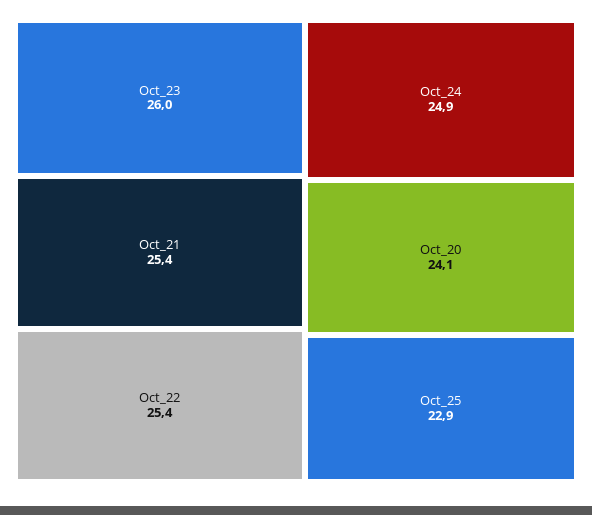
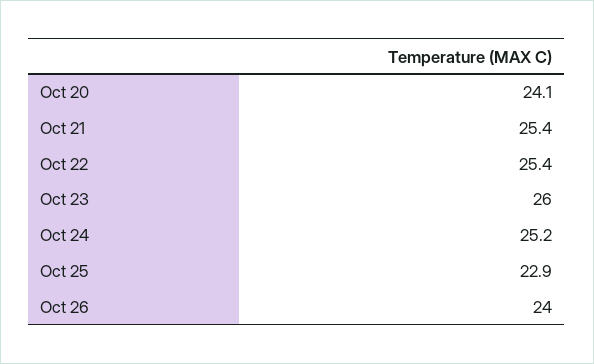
Oct_24: 24.9 -> 25.2
Oct 26: none -> 24

